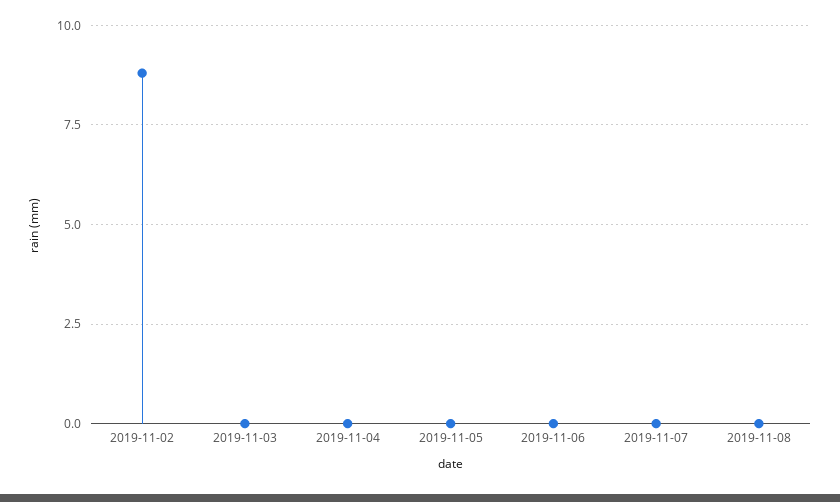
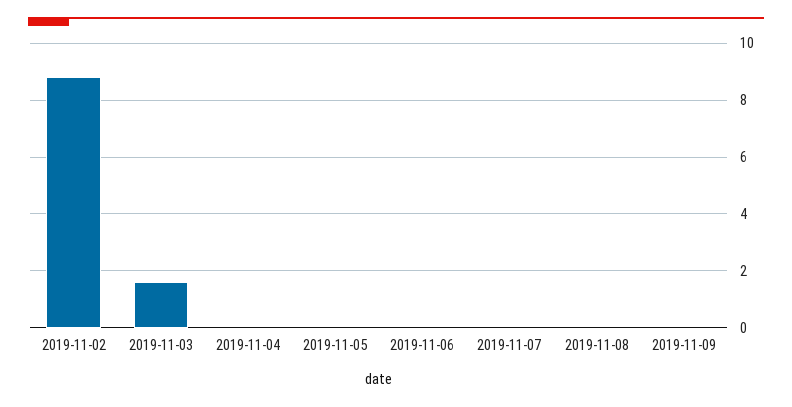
2019-11-03: 0 -> 1.5
2019-11-09: none -> 0

